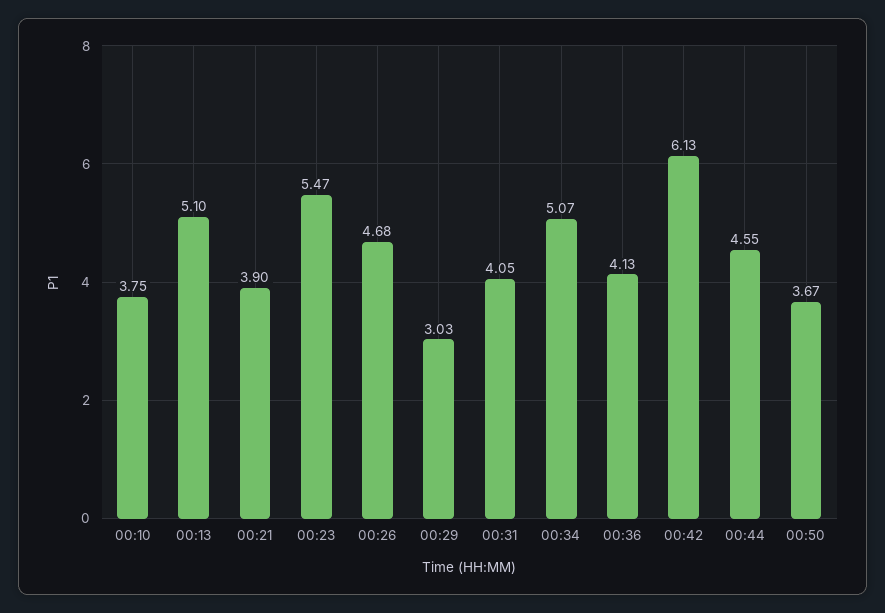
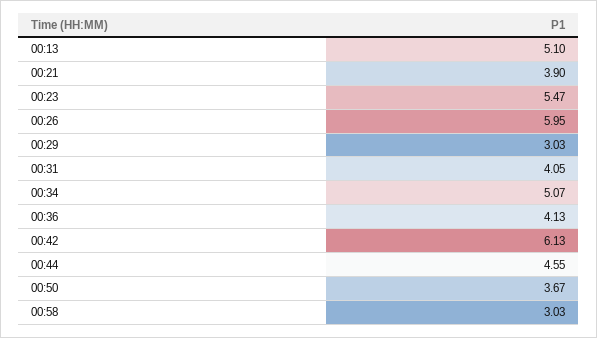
00:10: 3.75 -> none
00:26: 4.68 -> 5.95
00:58: none -> 3.03

